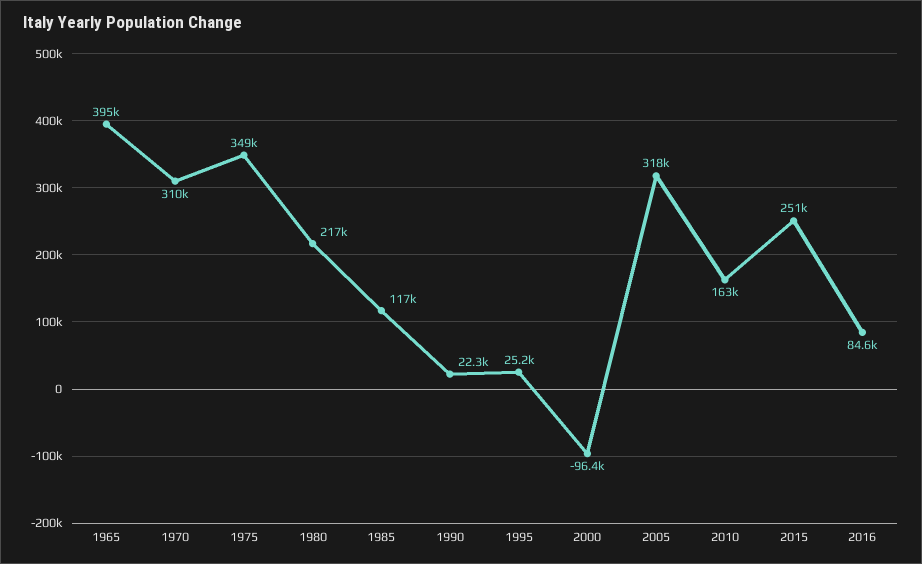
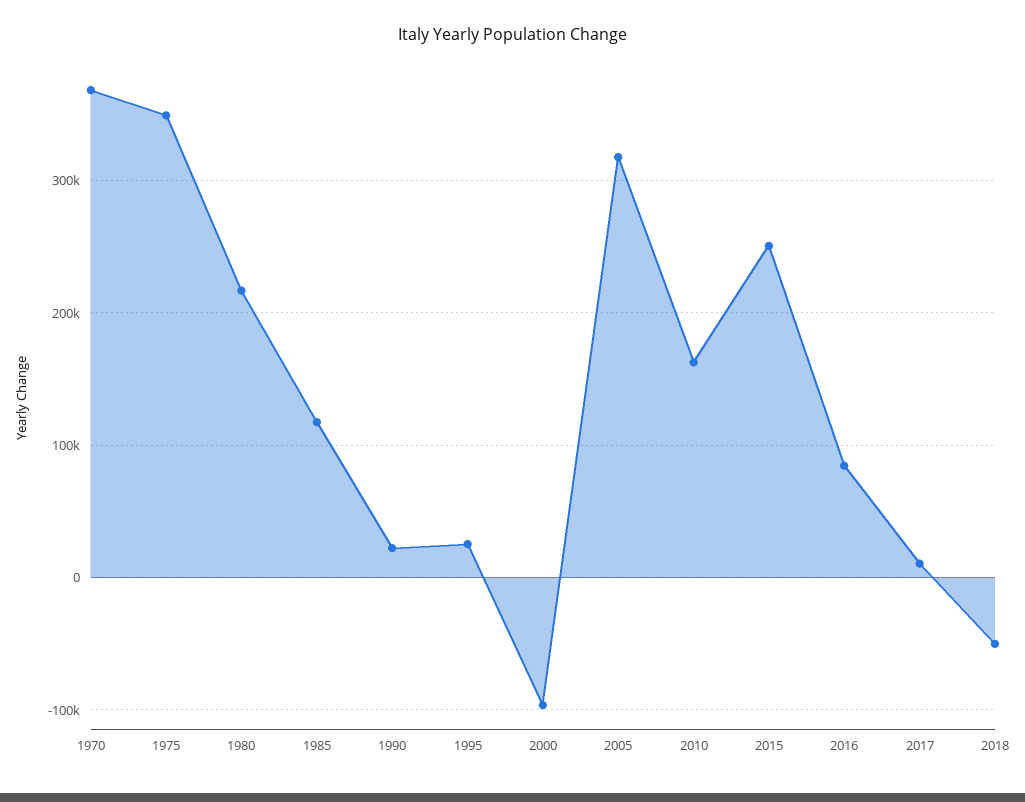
1965: 395000 -> none
1970: 310000 -> 370000
2017: none -> 10000
2018: none -> -50000

